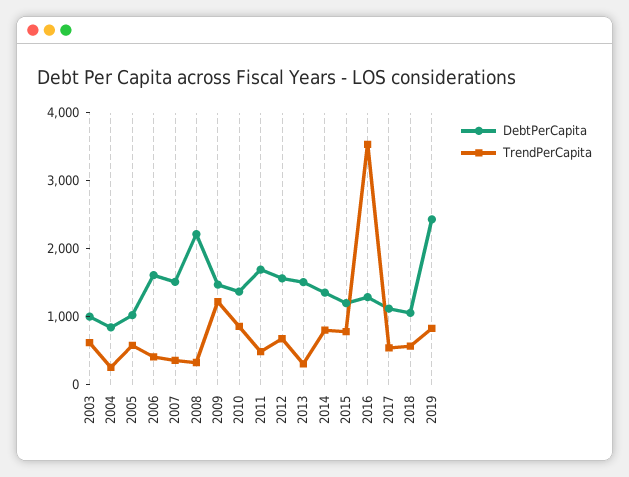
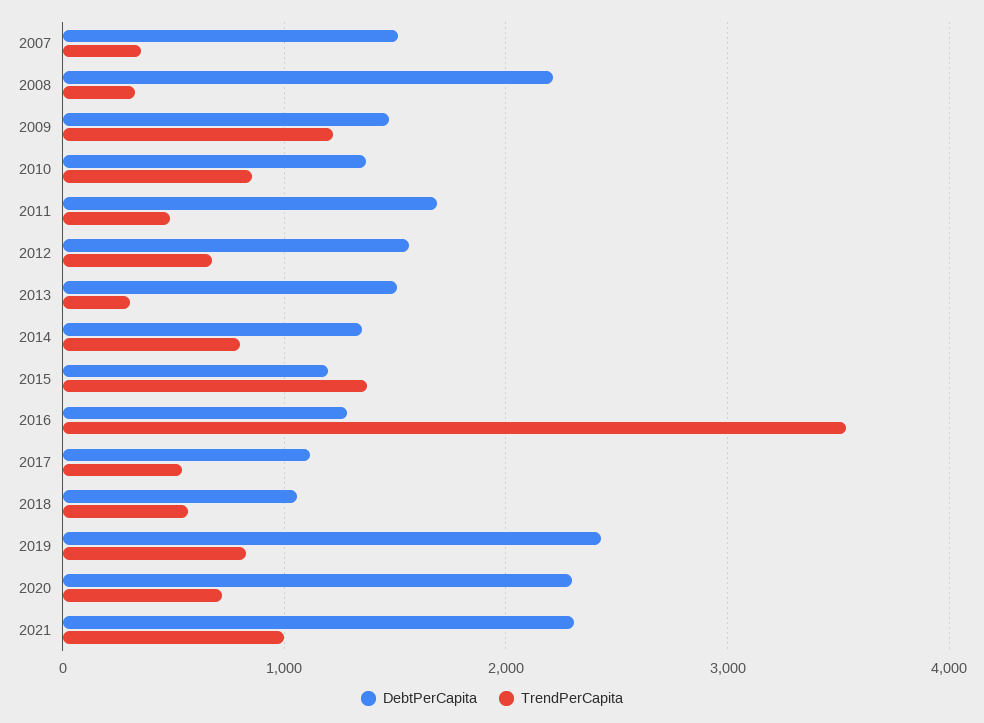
DebtPerCapita, 2003: 1000 -> none
TrendPerCapita, 2003: 600 -> none
DebtPerCapita, 2004: 800 -> none
TrendPerCapita, 2004: 200 -> none
DebtPerCapita, 2005: 1000 -> none
TrendPerCapita, 2005: 600 -> none
DebtPerCapita, 2006: 1600 -> none
TrendPerCapita, 2006: 400 -> none
TrendPerCapita, 2015: 800 -> 1400
DebtPerCapita, 2020: none -> 2300
TrendPerCapita, 2020: none -> 700
DebtPerCapita, 2021: none -> 2300
TrendPerCapita, 2021: none -> 1000

